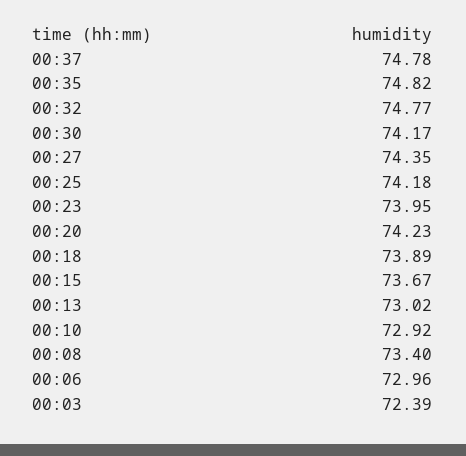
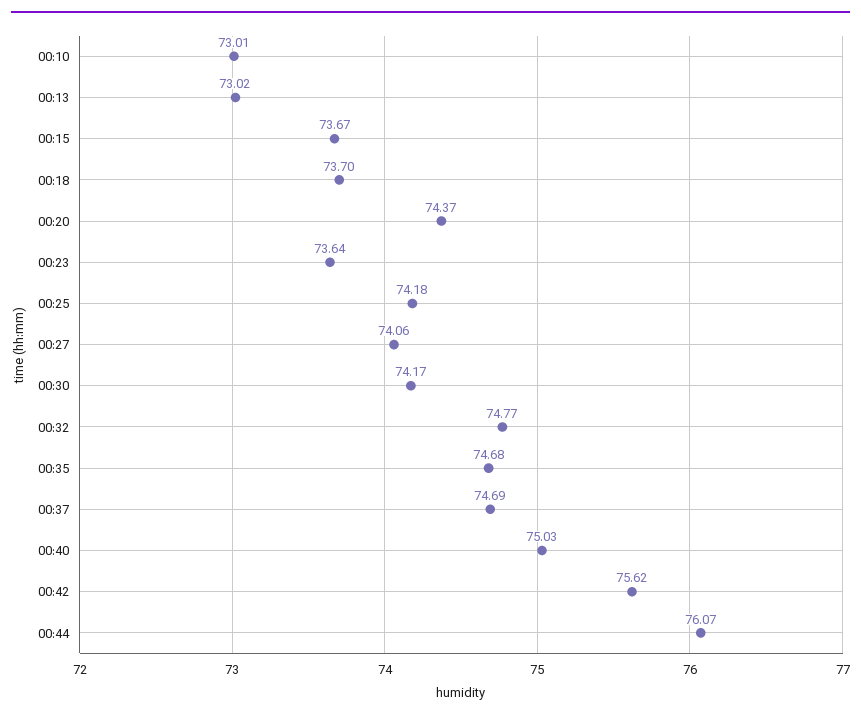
00:37: 74.78 -> 74.69
00:35: 74.82 -> 74.68
00:27: 74.35 -> 74.06
00:23: 73.95 -> 73.64
00:20: 74.23 -> 74.37
00:18: 73.89 -> 73.7
00:10: 72.92 -> 73.01
00:08: 73.4 -> none
00:06: 72.96 -> none
00:03: 72.39 -> none
00:40: none -> 75.03
00:42: none -> 75.62
00:44: none -> 76.07

